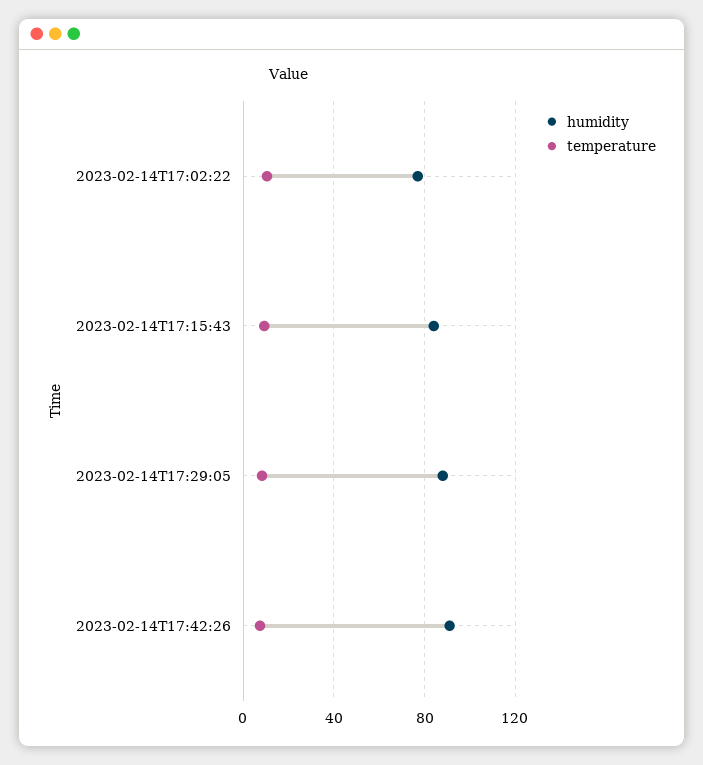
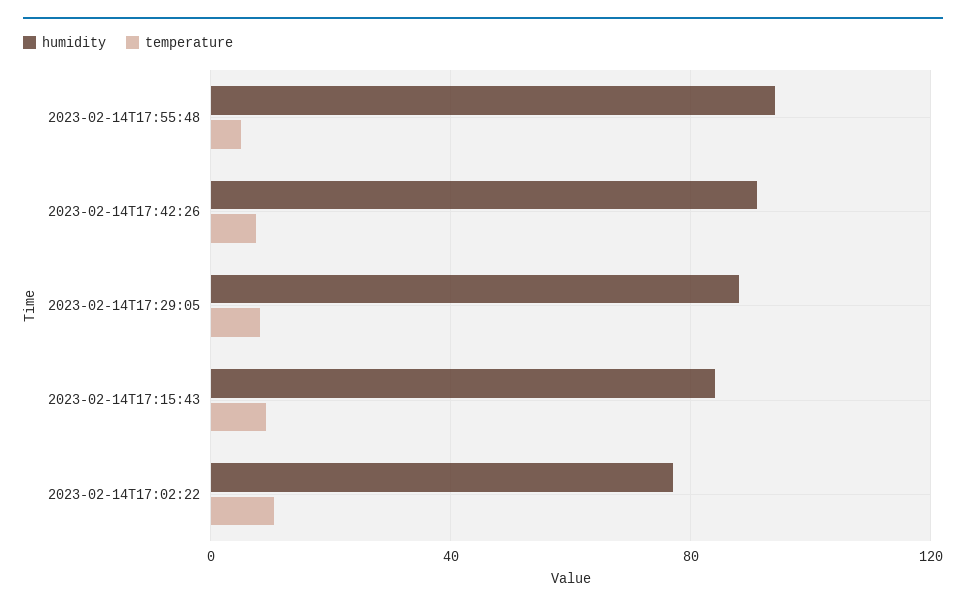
humidity, 2023-02-14T17:55:48: none -> 95
temperature, 2023-02-14T17:55:48: none -> 5

